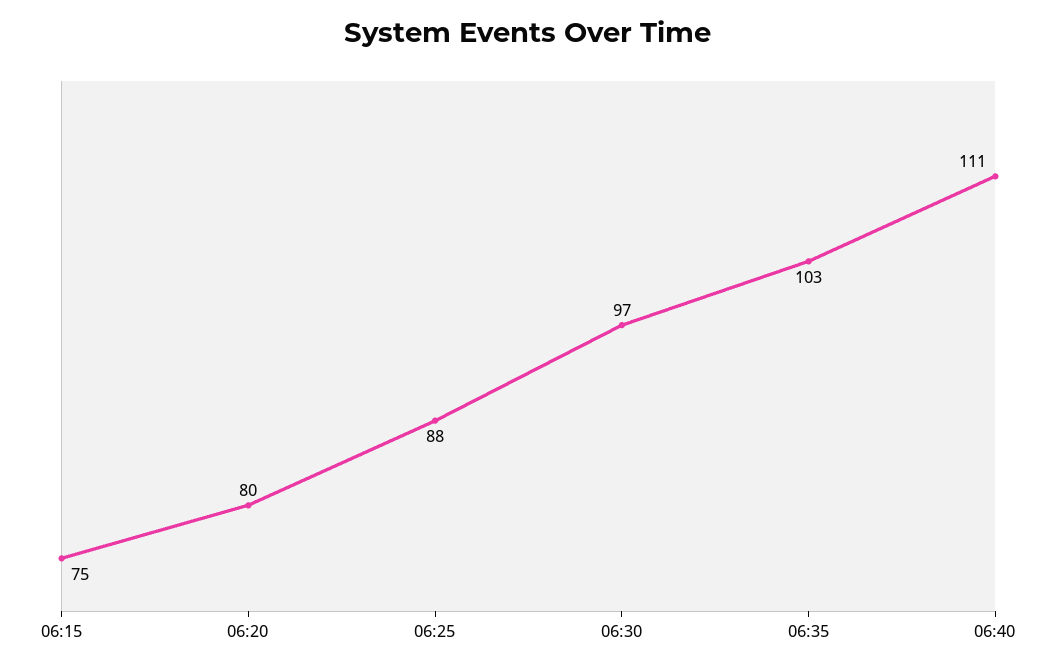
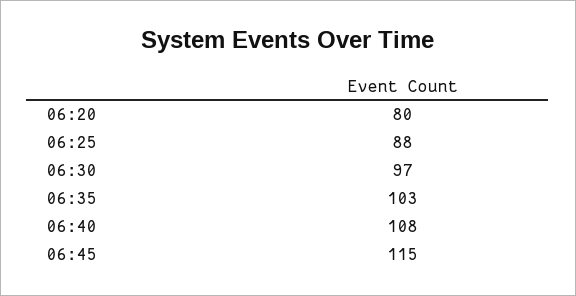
06:15: 75 -> none
06:40: 111 -> 108
06:45: none -> 115

